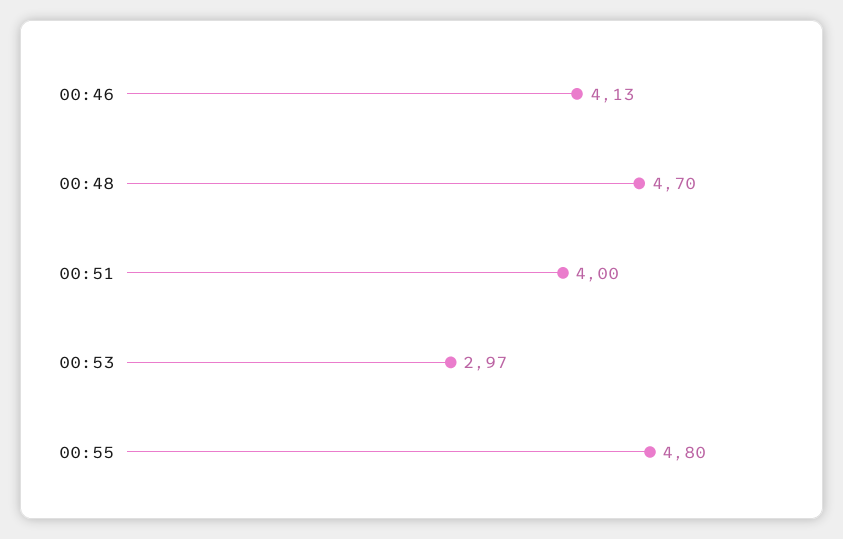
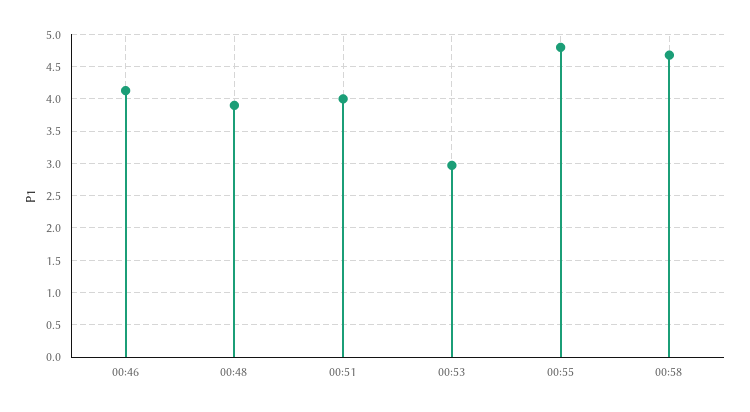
00:48: 4.7 -> 3.9
00:58: none -> 4.7

